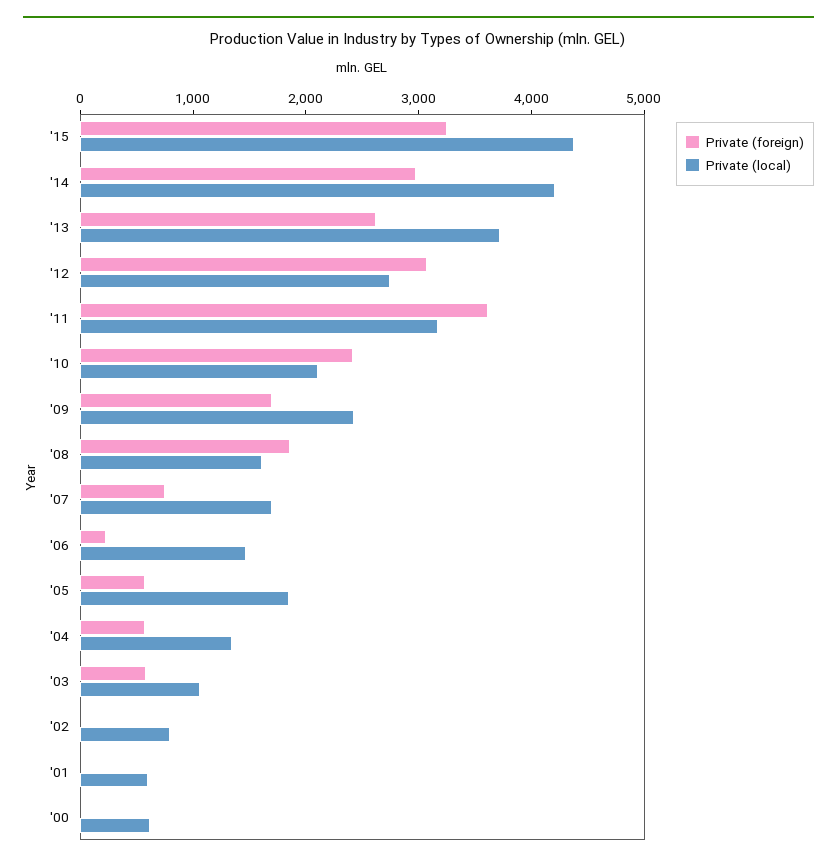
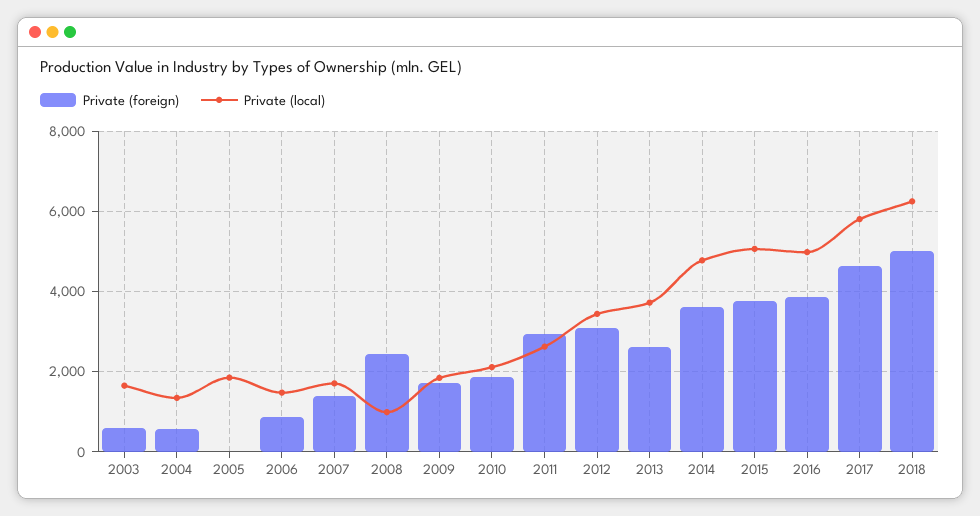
Private (foreign), '15: 3200 -> 3800
Private (local), '15: 4400 -> 5000
Private (foreign), '14: 3000 -> 3600
Private (local), '14: 4200 -> 4800
Private (local), '12: 2800 -> 3400
Private (foreign), '11: 3600 -> 3000
Private (local), '11: 3200 -> 2600
Private (foreign), '10: 2400 -> 1800
Private (local), '09: 2400 -> 1800
Private (foreign), '08: 1800 -> 2400
Private (local), '08: 1600 -> 1000
Private (foreign), '07: 800 -> 1400
Private (foreign), '06: 200 -> 800
Private (foreign), '05: 600 -> 0
Private (local), '03: 1000 -> 1600
Private (foreign), '02: 0 -> none
Private (local), '02: 800 -> none
Private (foreign), '01: 0 -> none
Private (local), '01: 600 -> none
Private (foreign), '00: 0 -> none
Private (local), '00: 600 -> none
Private (foreign), 2016: none -> 3800
Private (local), 2016: none -> 5000
Private (foreign), 2017: none -> 4600
Private (local), 2017: none -> 5800
Private (foreign), 2018: none -> 5000
Private (local), 2018: none -> 6200

